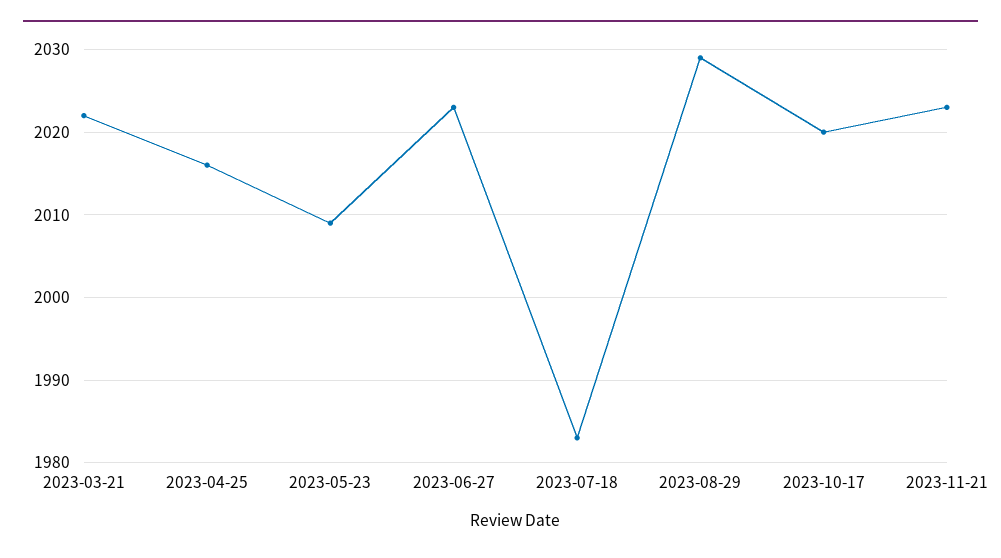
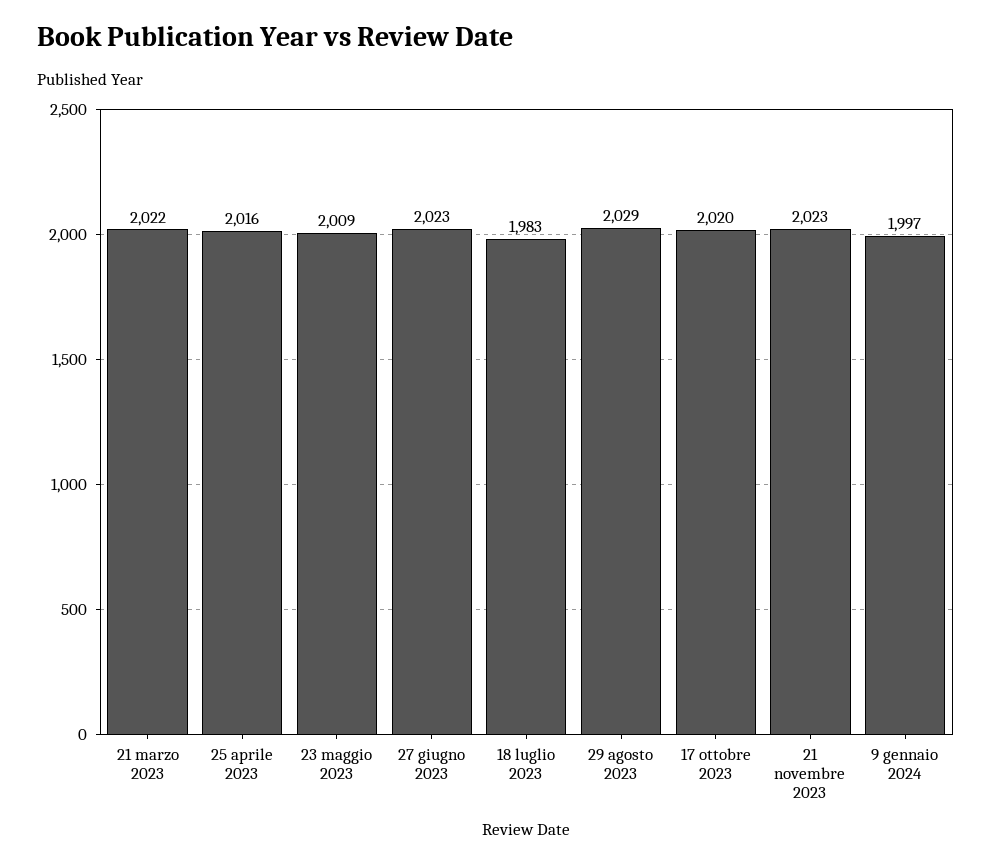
9 gennaio 2024: none -> 1997

